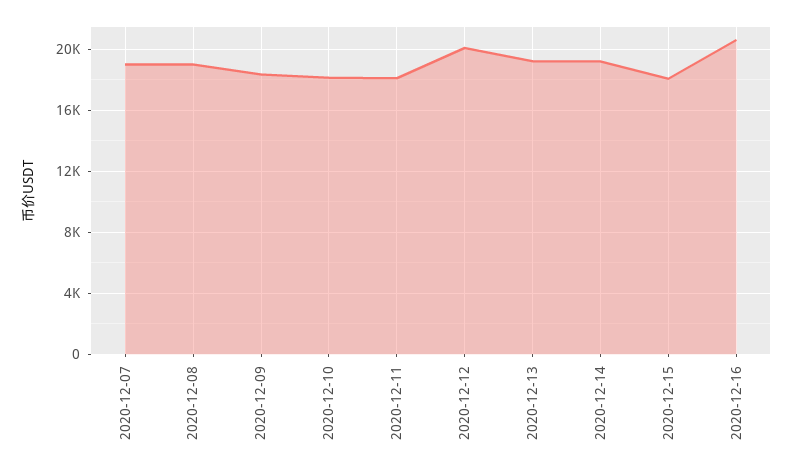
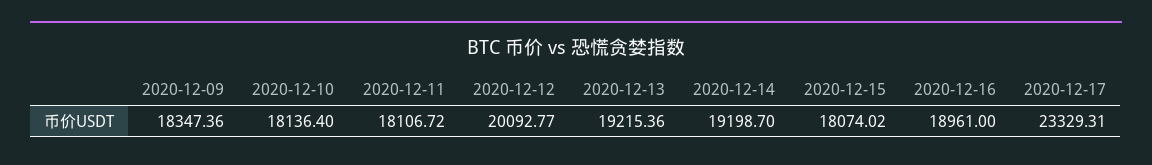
2020-12-07: 19000 -> none
2020-12-08: 19000 -> none
2020-12-16: 20500 -> 18961
2020-12-17: none -> 23329.31

